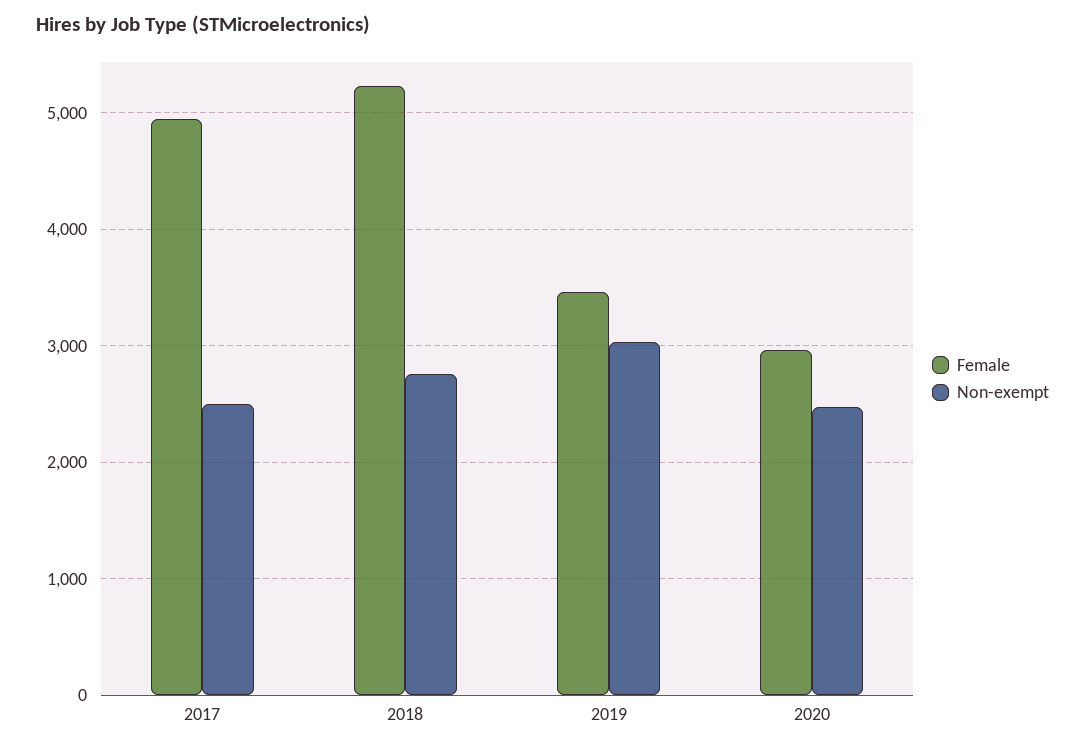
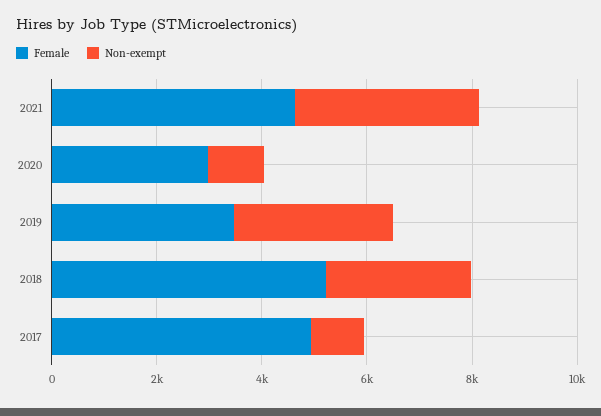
Non-exempt, 2017: 2500 -> 1000
Non-exempt, 2020: 2500 -> 1000
Female, 2021: none -> 4500
Non-exempt, 2021: none -> 3500

